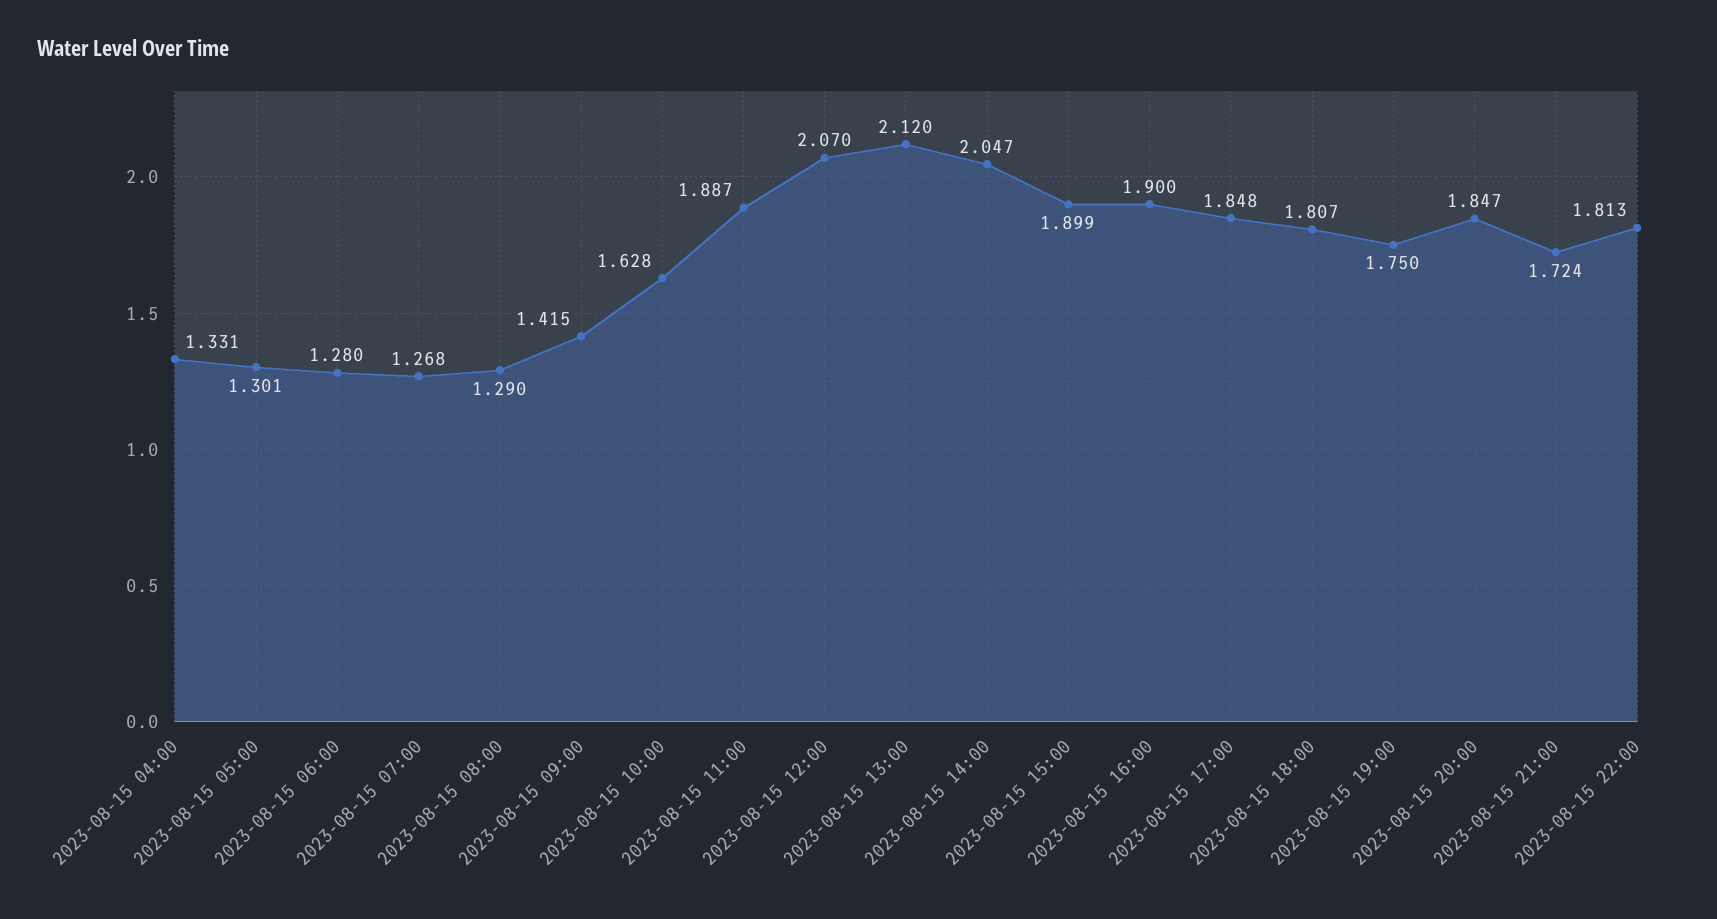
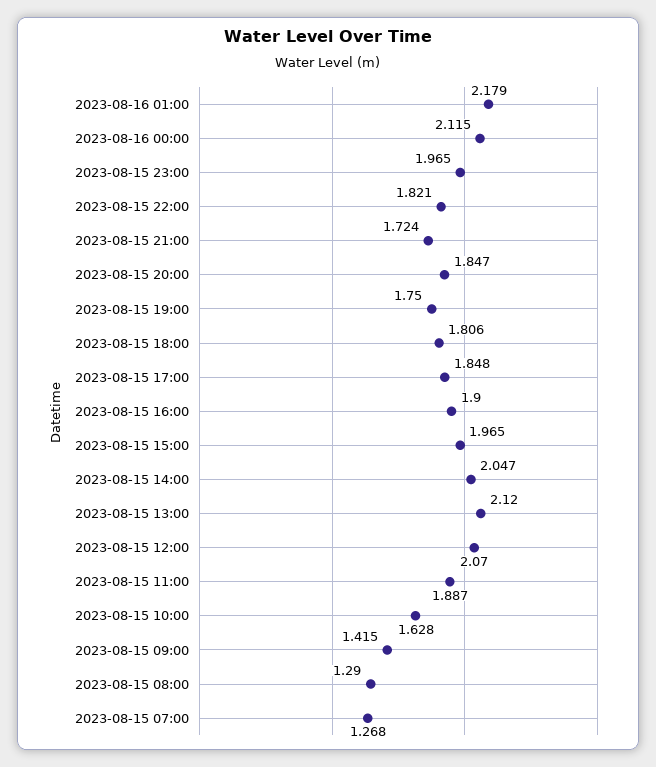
2023-08-15 04:00: 1.331 -> none
2023-08-15 05:00: 1.301 -> none
2023-08-15 06:00: 1.28 -> none
2023-08-15 15:00: 1.899 -> 1.965
2023-08-15 18:00: 1.807 -> 1.806
2023-08-15 22:00: 1.813 -> 1.821
2023-08-16 01:00: none -> 2.179
2023-08-16 00:00: none -> 2.115
2023-08-15 23:00: none -> 1.965

